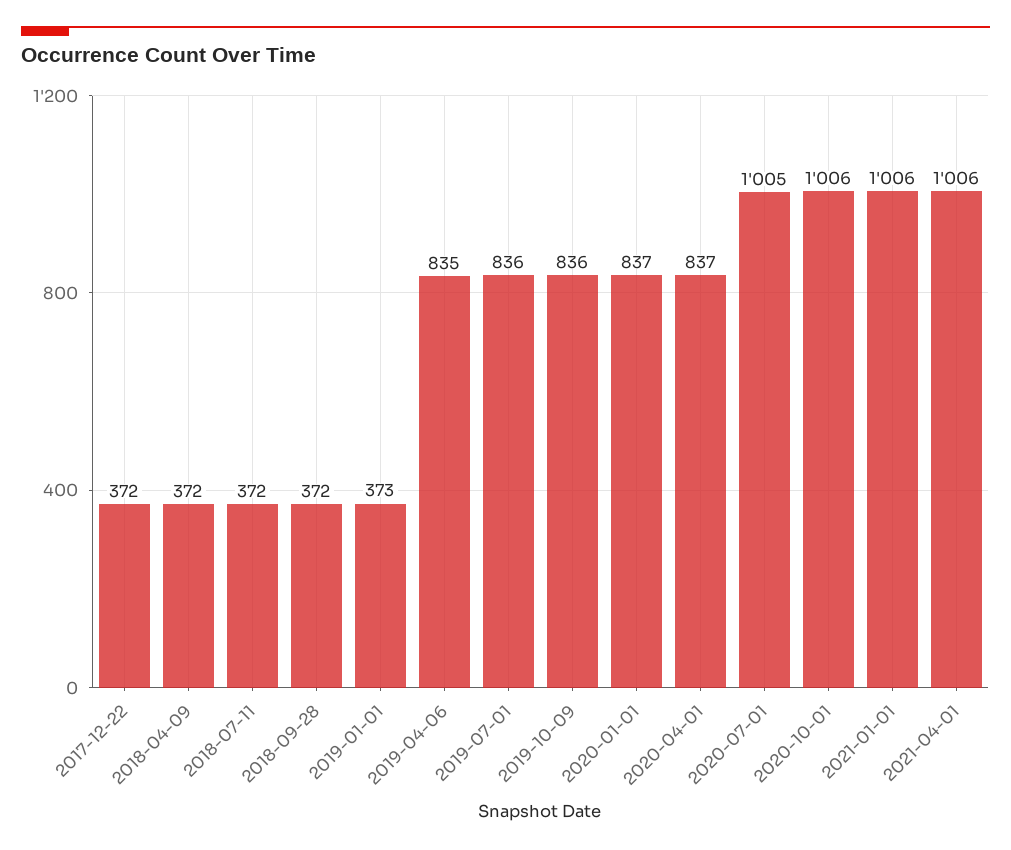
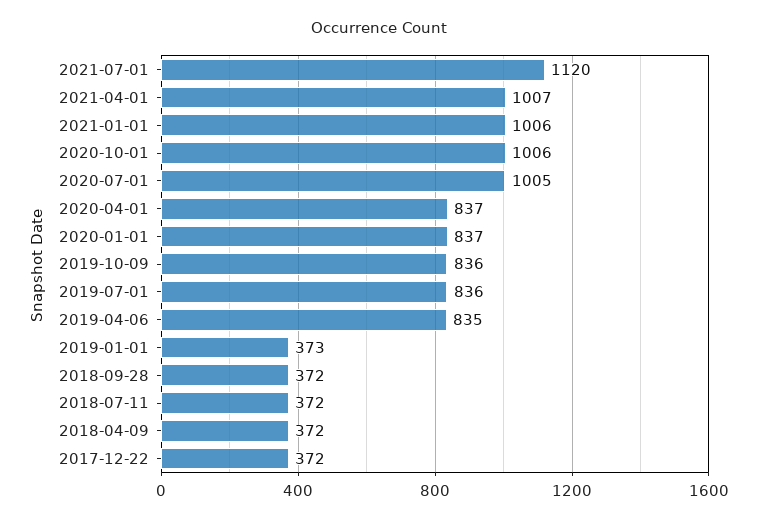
2021-04-01: 1006 -> 1007
2021-07-01: none -> 1120

